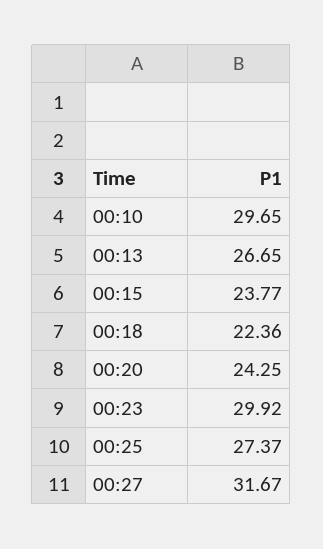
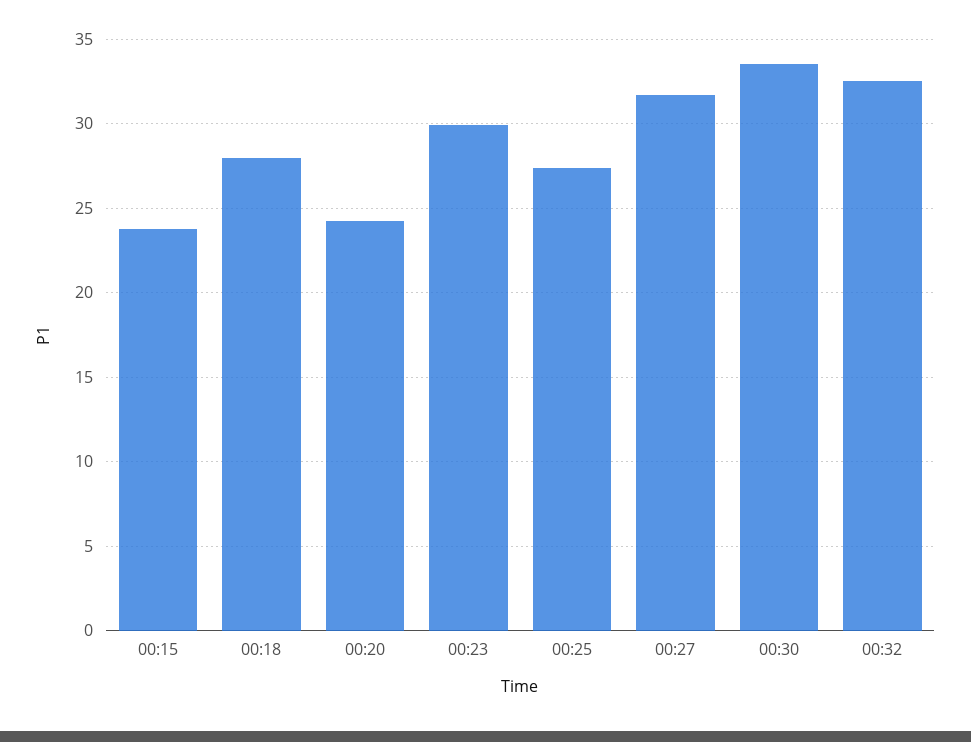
00:10: 29.65 -> none
00:13: 26.65 -> none
00:18: 22.36 -> 28
00:30: none -> 33.5
00:32: none -> 32.5

